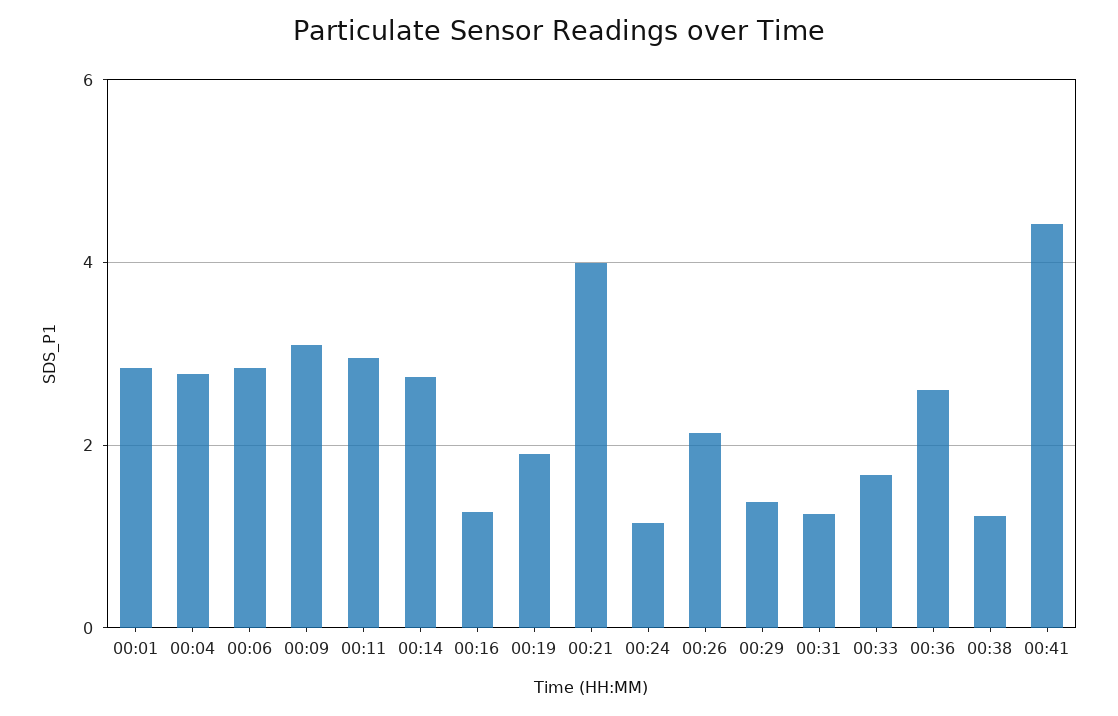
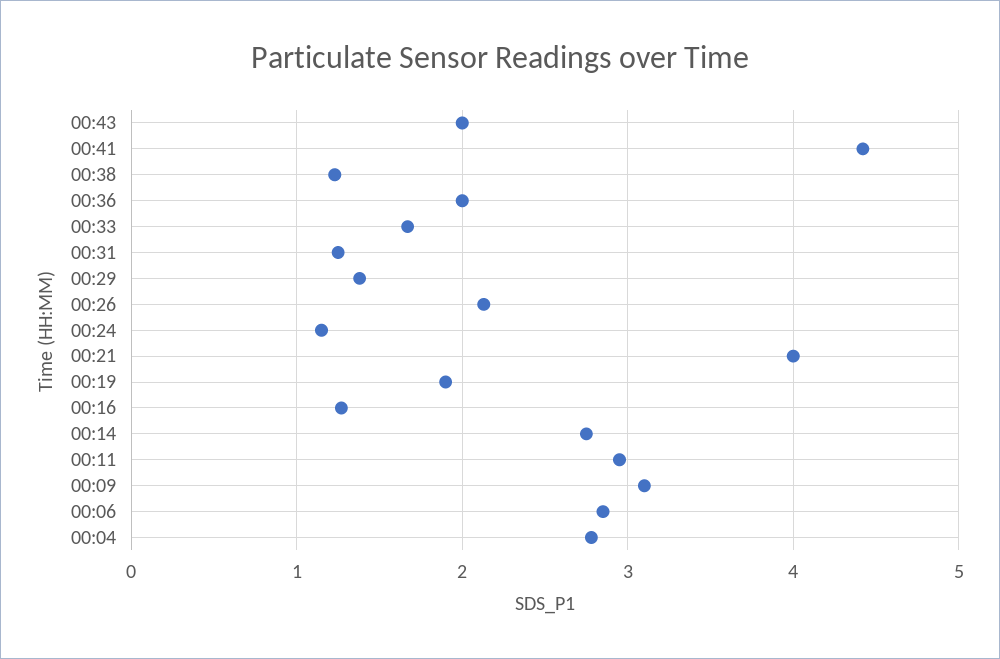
00:01: 2.8 -> none
00:36: 2.6 -> 2
00:43: none -> 2

